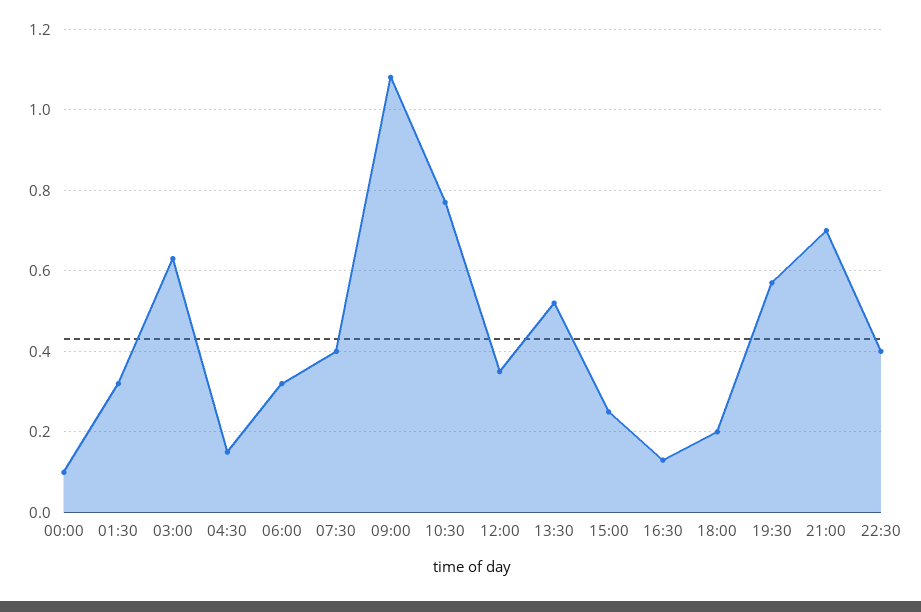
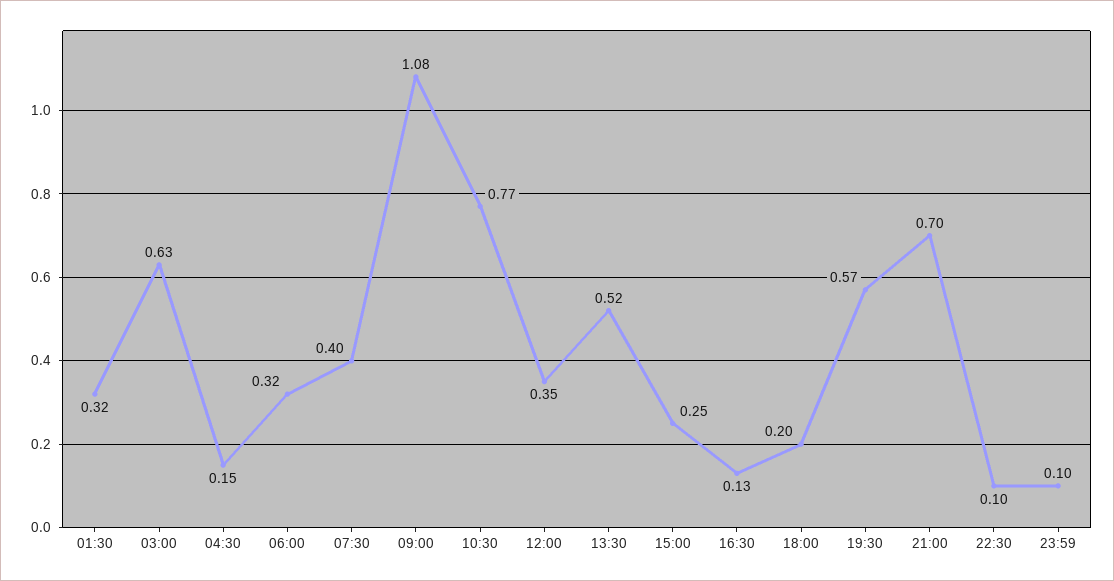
00:00: 0.1 -> none
22:30: 0.4 -> 0.1
23:59: none -> 0.1

